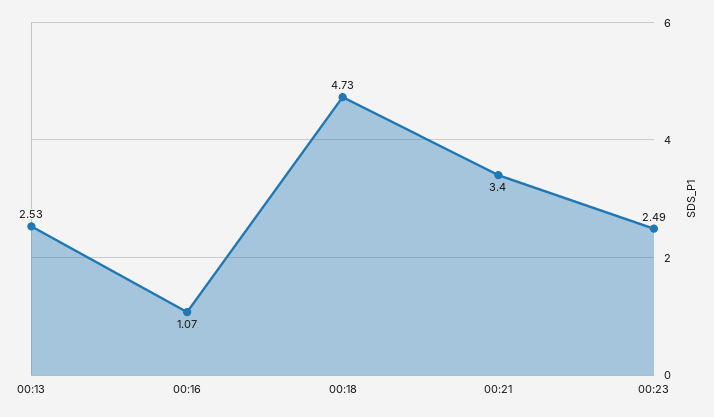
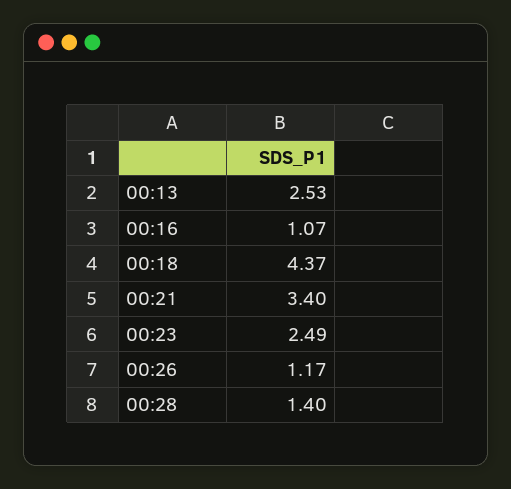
00:18: 4.73 -> 4.37
00:26: none -> 1.17
00:28: none -> 1.4

